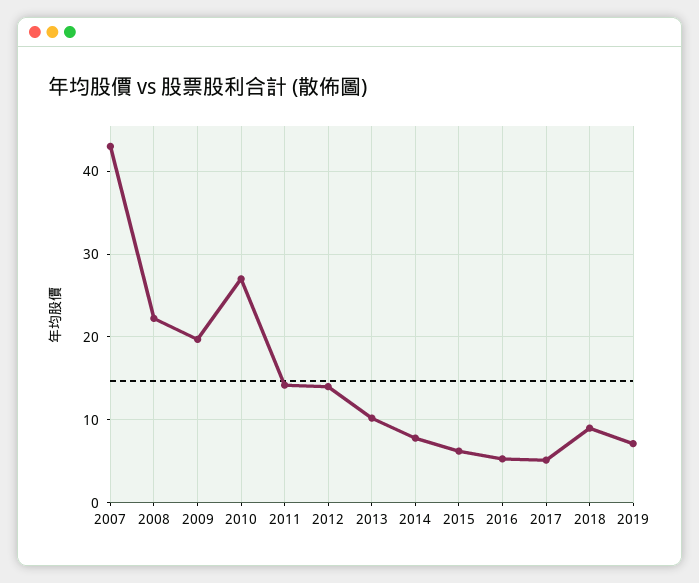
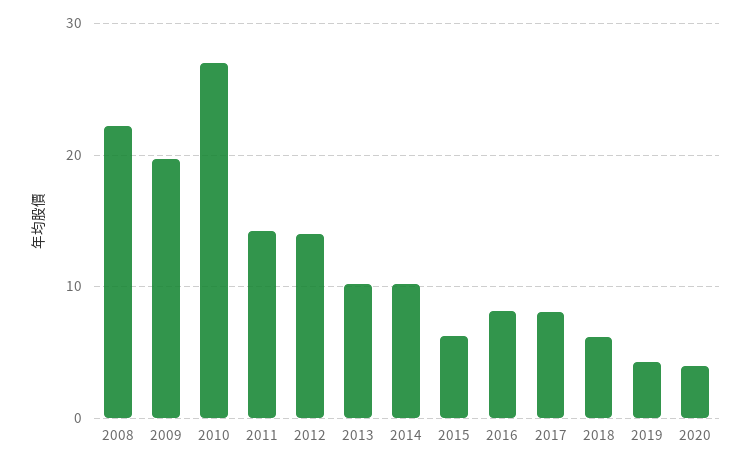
2007: 43 -> none
2014: 8 -> 10
2016: 5 -> 8
2017: 5 -> 8
2018: 9 -> 6
2019: 7 -> 4
2020: none -> 4

